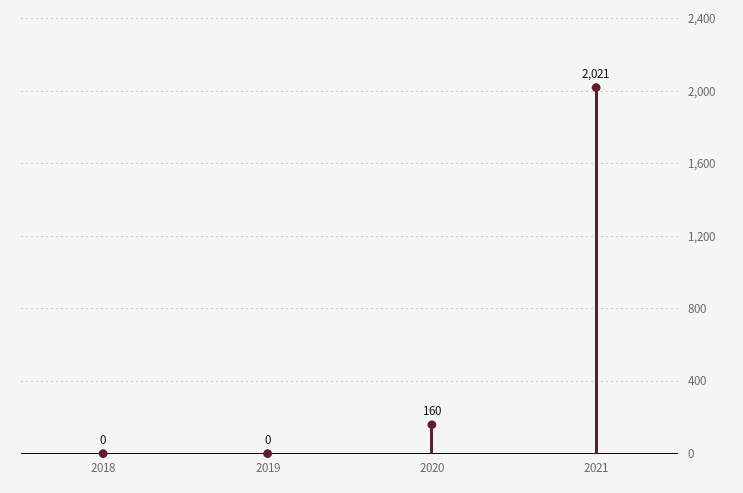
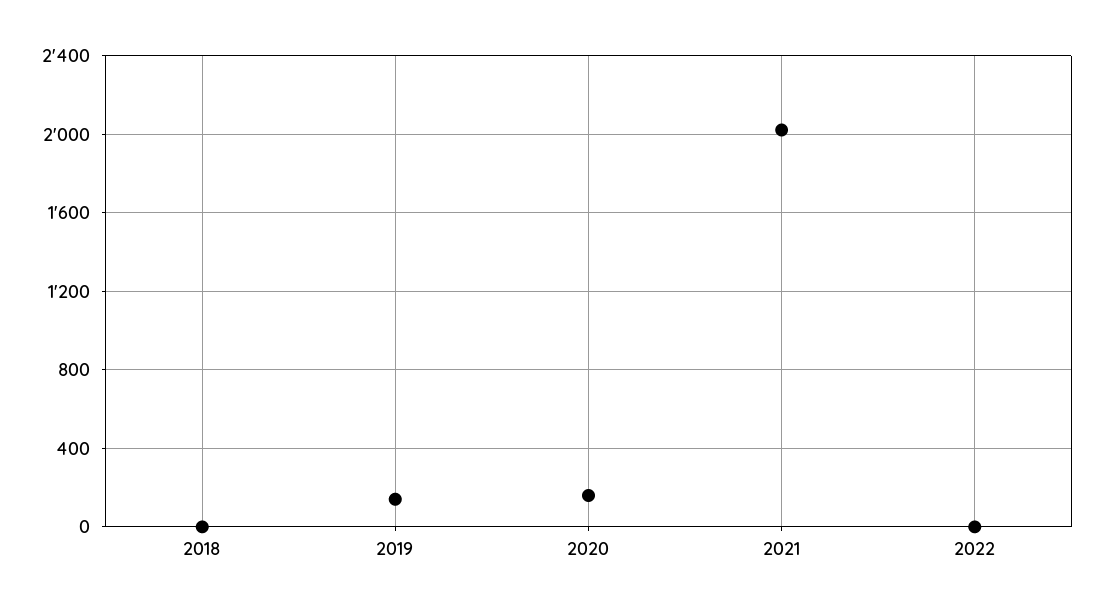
2019: 0 -> 150
2022: none -> 0

